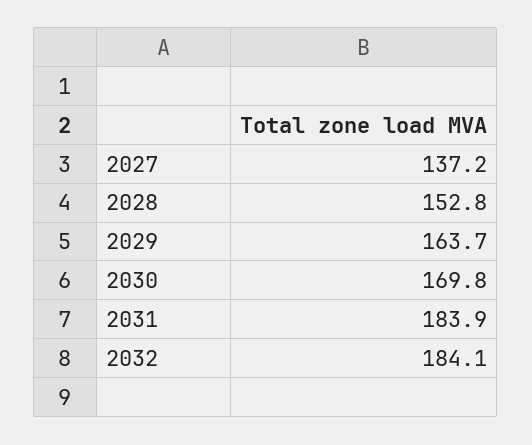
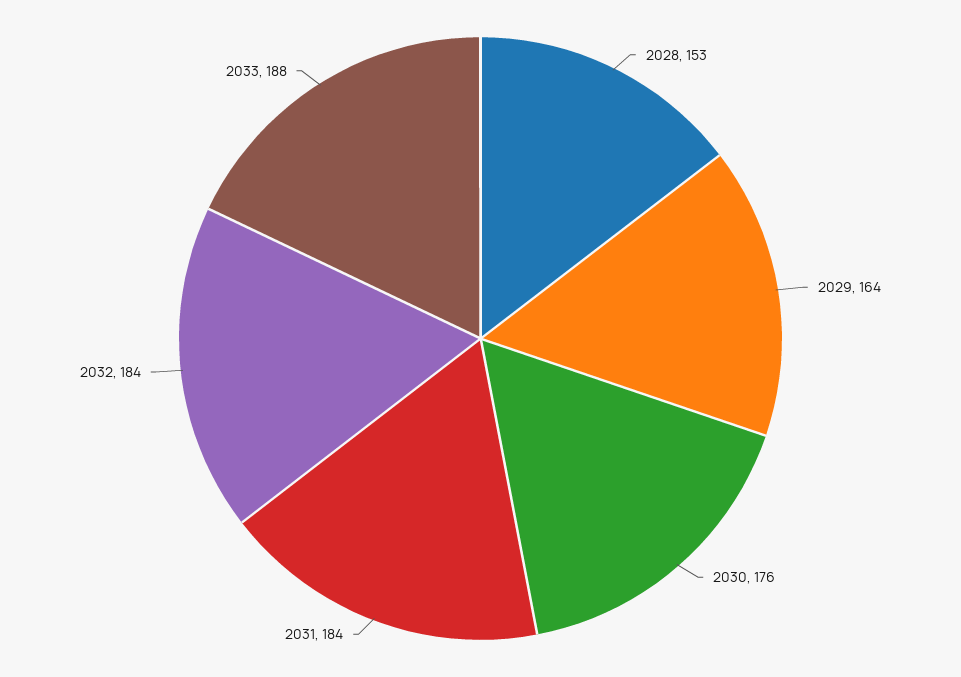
2027: 137.2 -> none
2030: 169.8 -> 176
2033: none -> 188

